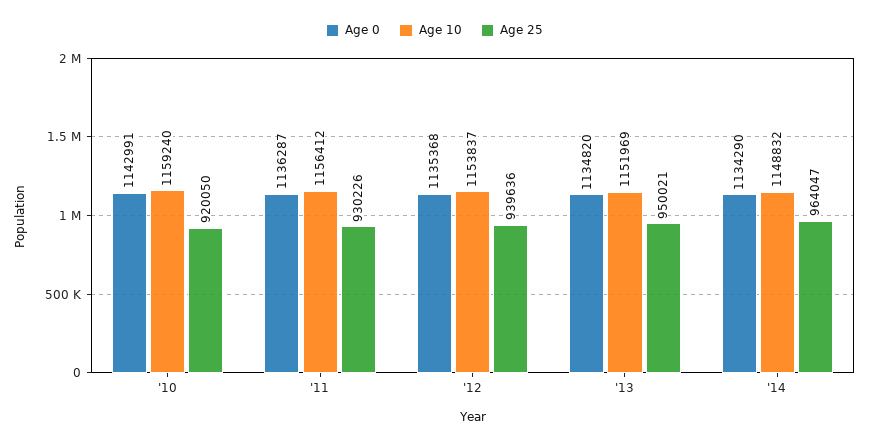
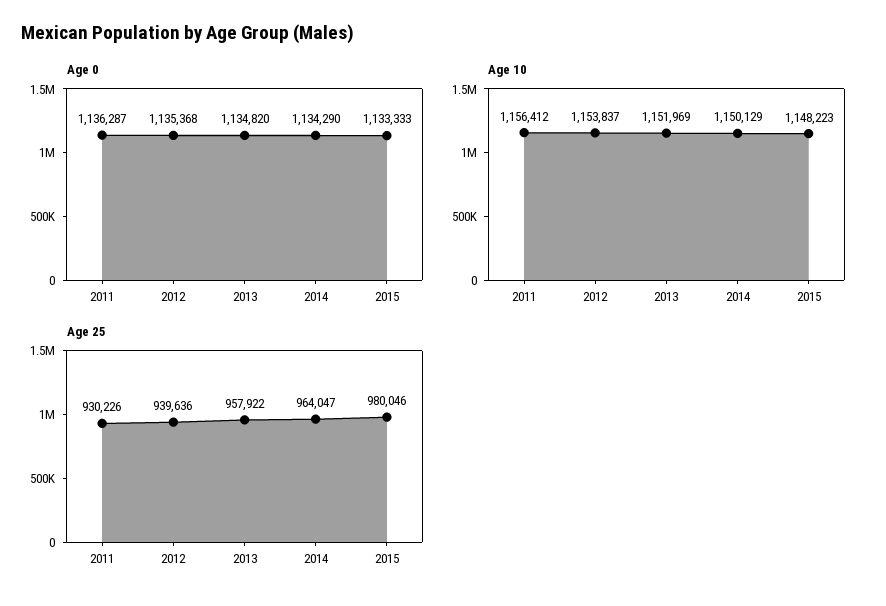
Age 0, '10: 1142991 -> none
Age 10, '10: 1159240 -> none
Age 25, '10: 920050 -> none
Age 25, '13: 950021 -> 957922
Age 10, '14: 1148832 -> 1150129
Age 0, 2015: none -> 1133333
Age 10, 2015: none -> 1148223
Age 25, 2015: none -> 980046

